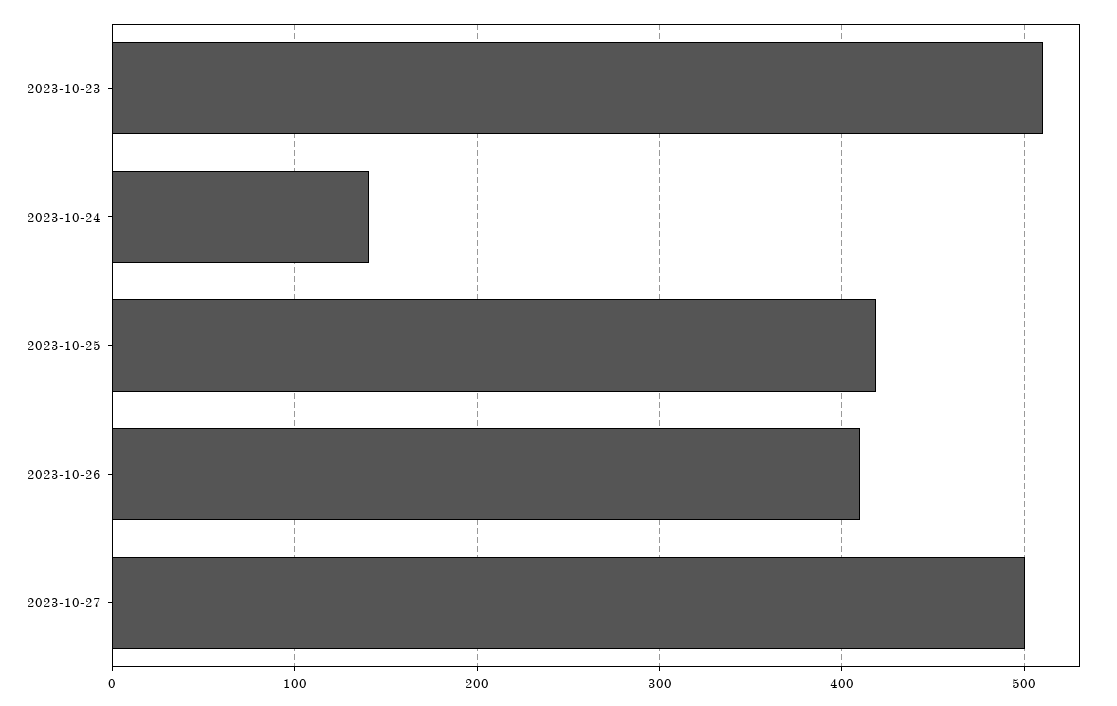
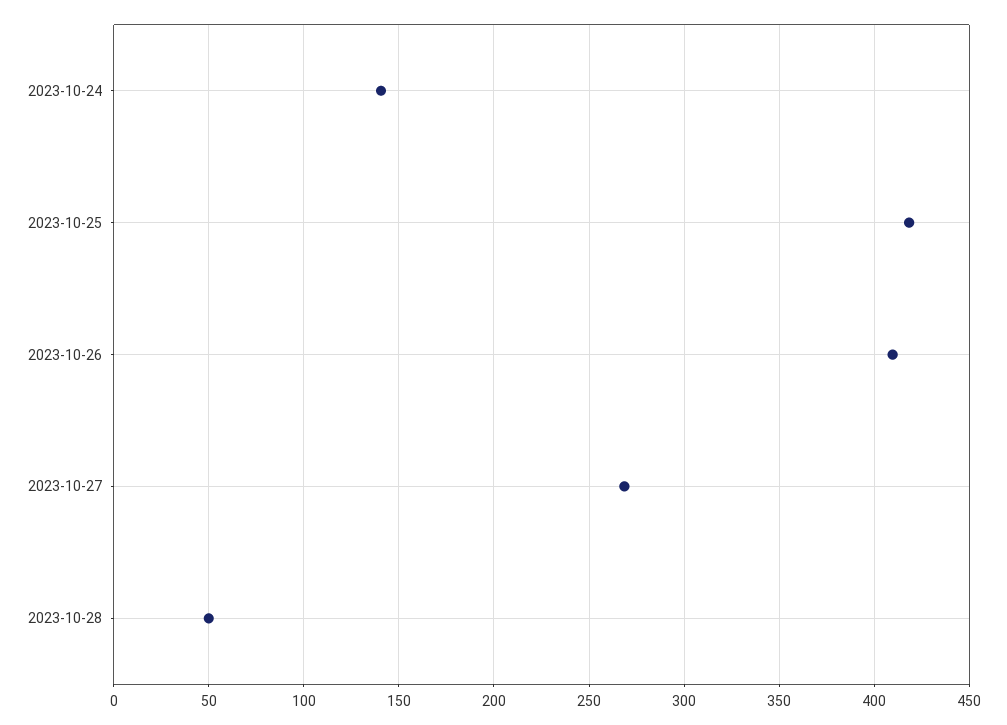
2023-10-23: 510 -> none
2023-10-27: 500 -> 270
2023-10-28: none -> 50

